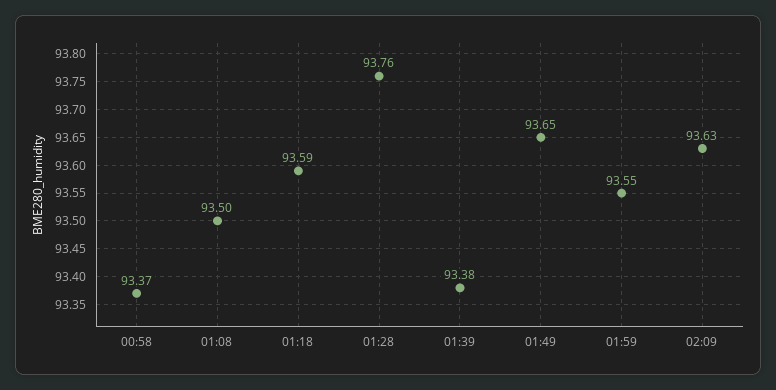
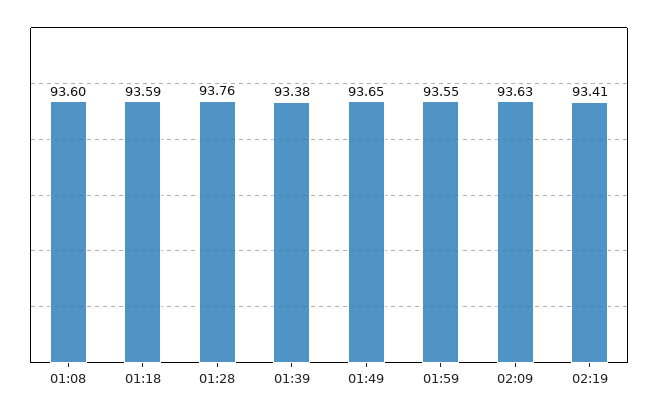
00:58: 93.37 -> none
01:08: 93.5 -> 93.6
02:19: none -> 93.41

